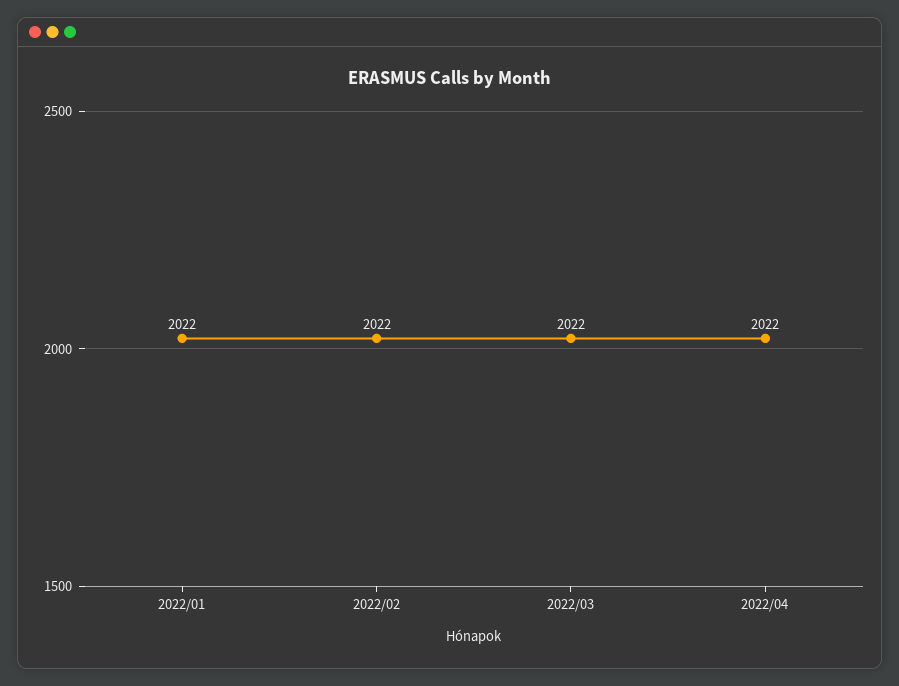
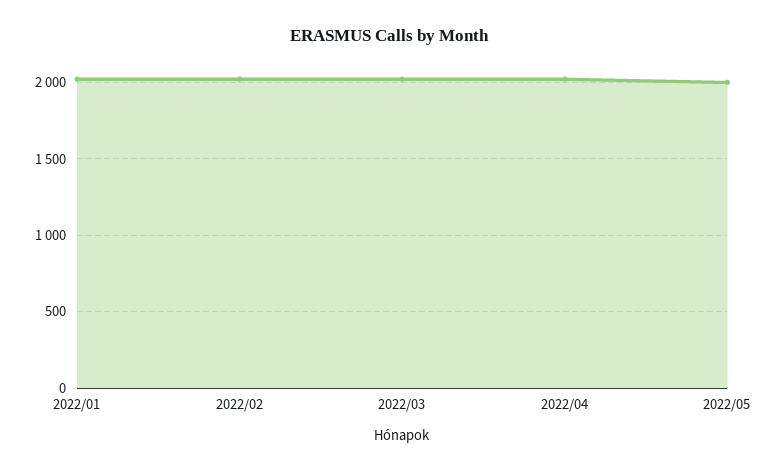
2022/05: none -> 2000

